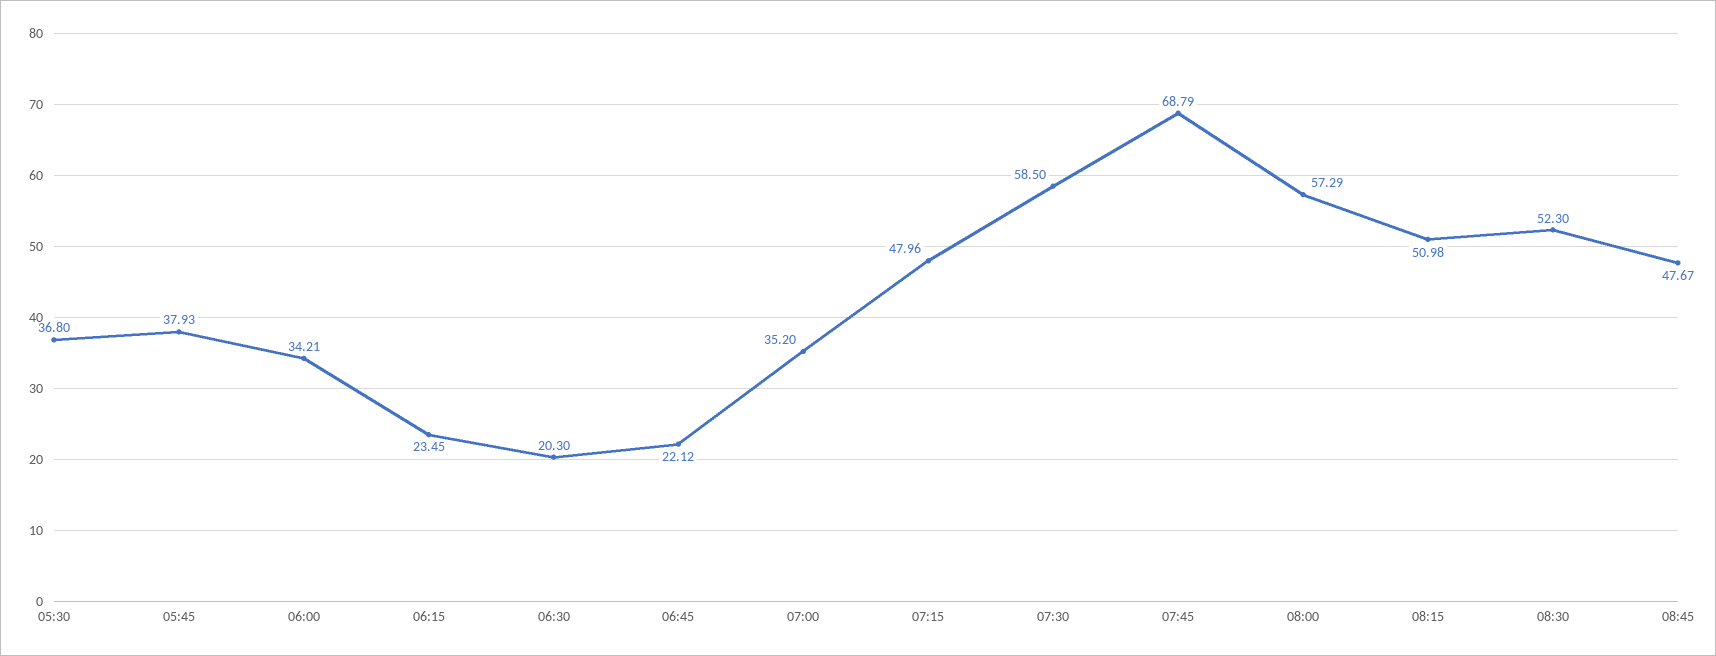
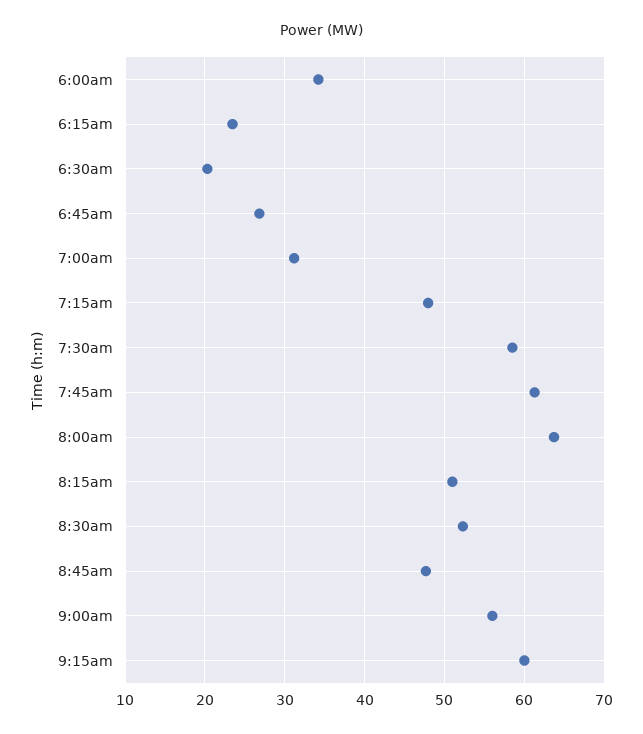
05:30: 36.8 -> none
05:45: 37.93 -> none
06:45: 22.12 -> 27
07:00: 35.2 -> 31
07:45: 68.79 -> 61
08:00: 57.29 -> 64
9:00am: none -> 56
9:15am: none -> 60

